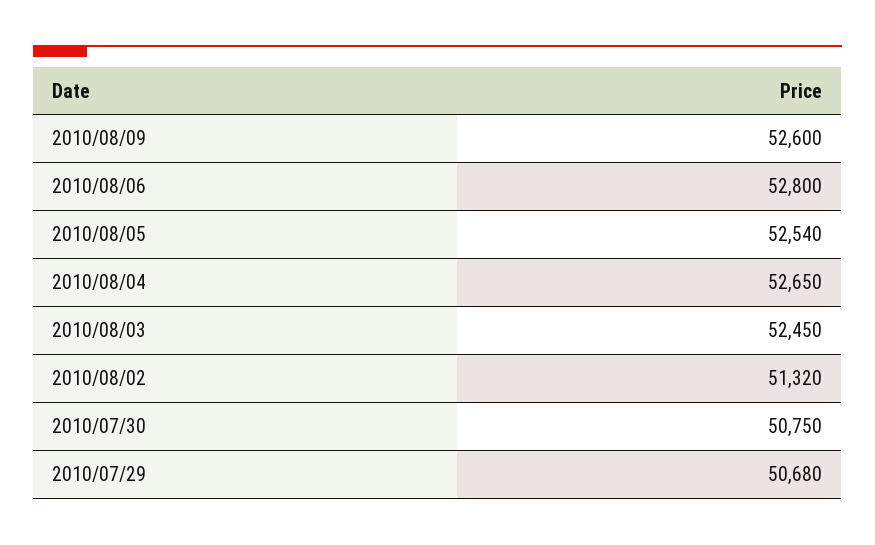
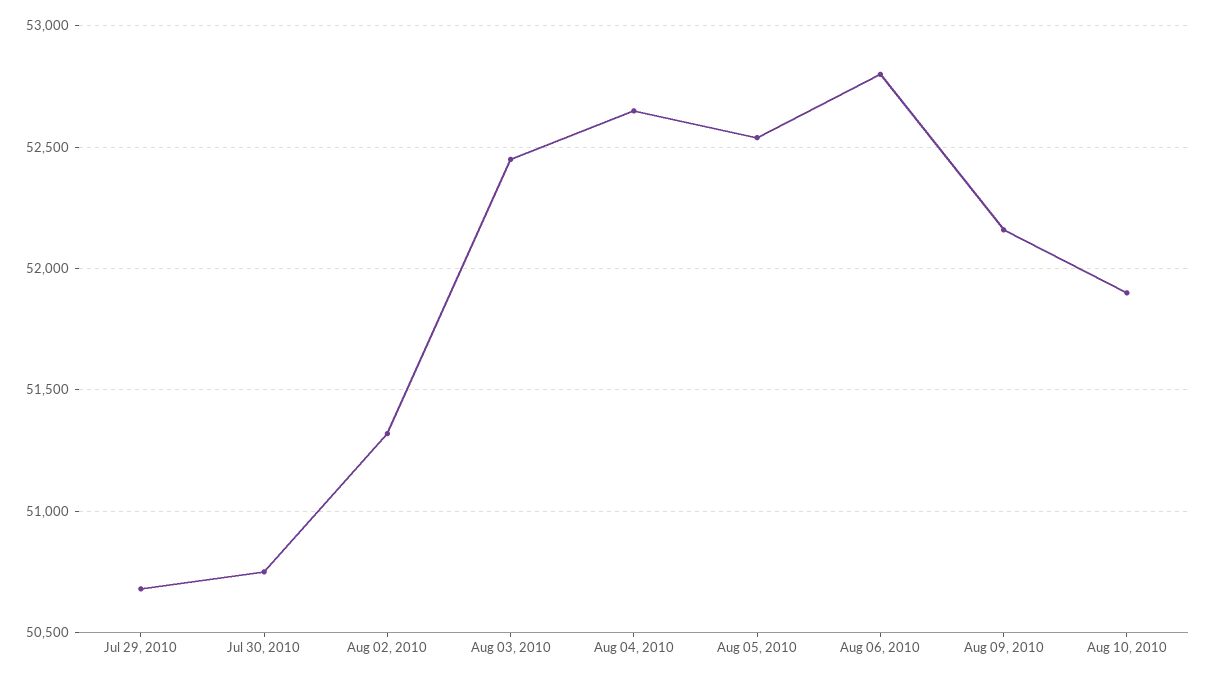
2010/08/09: 52600 -> 52150
Aug 10, 2010: none -> 51900

